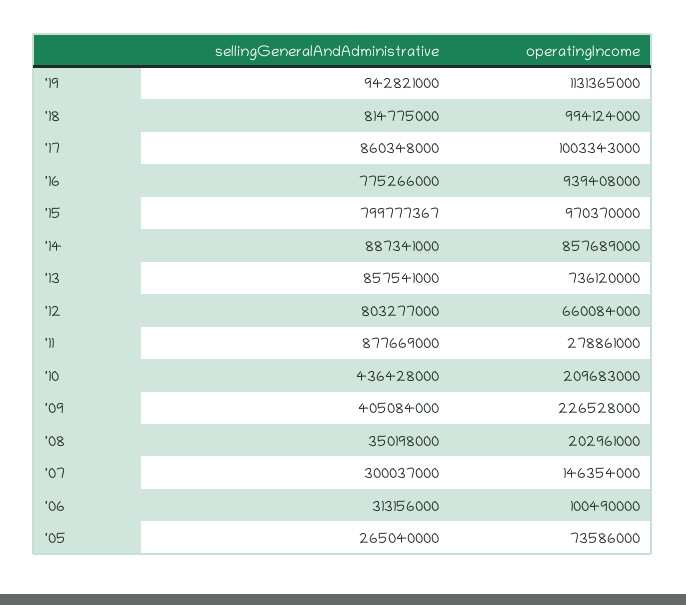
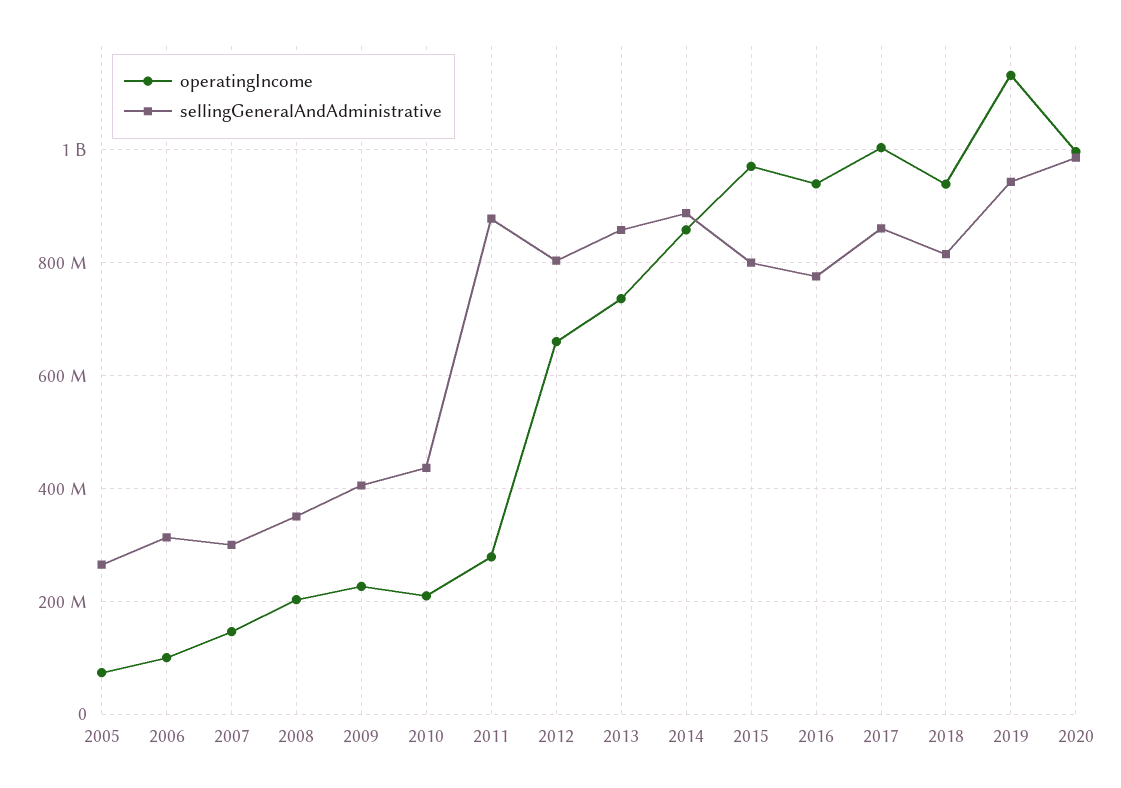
operatingIncome, '18: 994124000 -> 940000000
operatingIncome, 2020: none -> 1000000000
sellingGeneralAndAdministrative, 2020: none -> 980000000

